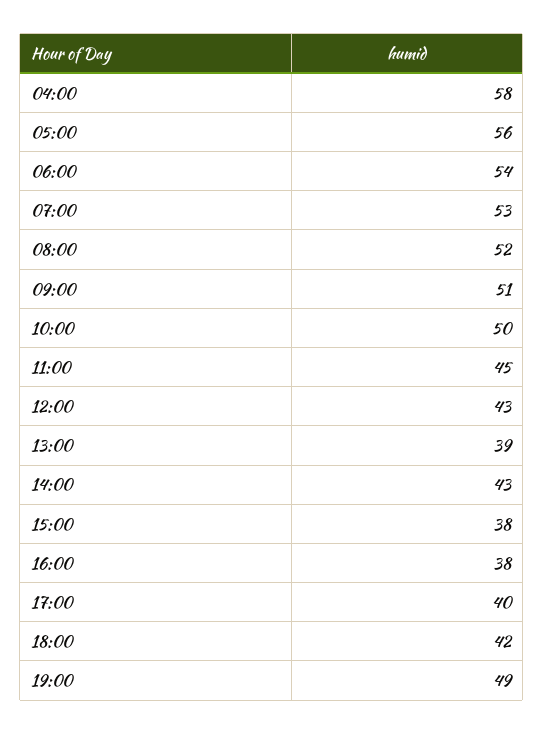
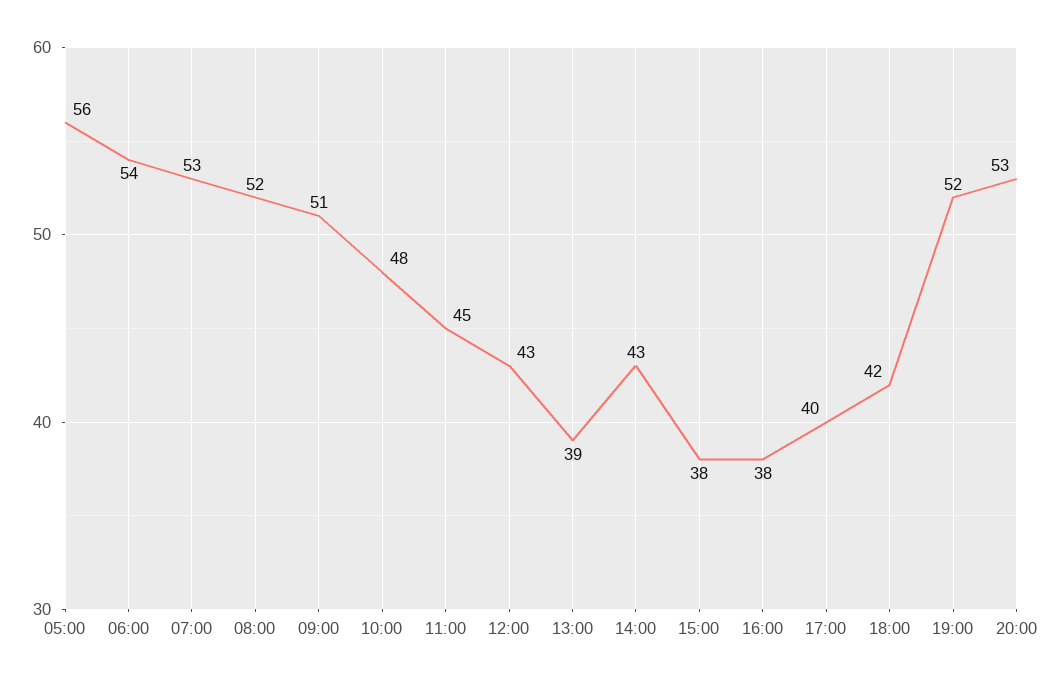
04:00: 58 -> none
10:00: 50 -> 48
19:00: 49 -> 52
20:00: none -> 53

